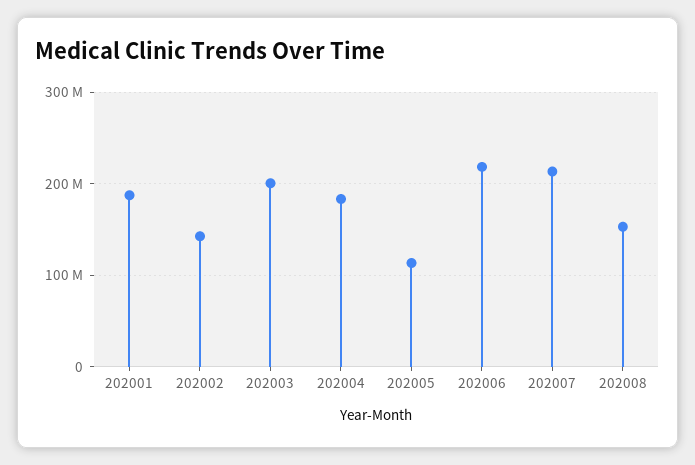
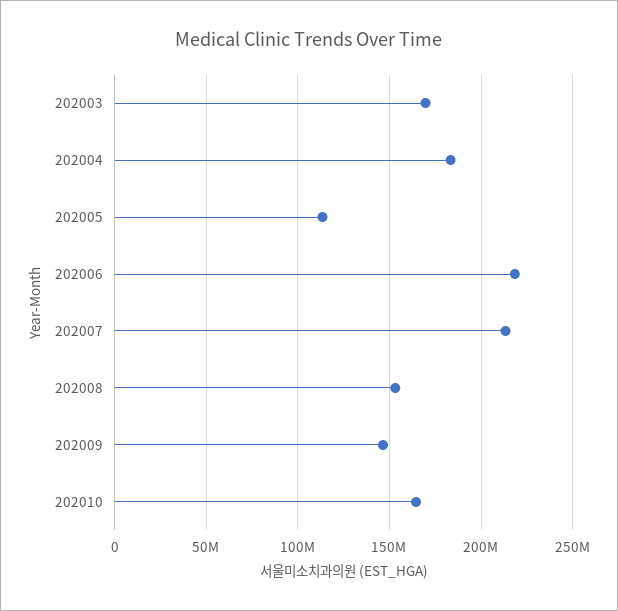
202001: 190000000 -> none
202002: 140000000 -> none
202003: 200000000 -> 170000000
202009: none -> 145000000
202010: none -> 165000000

